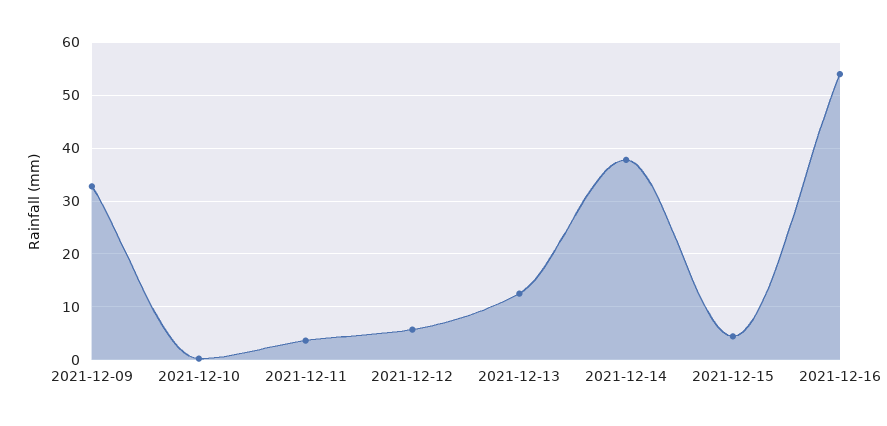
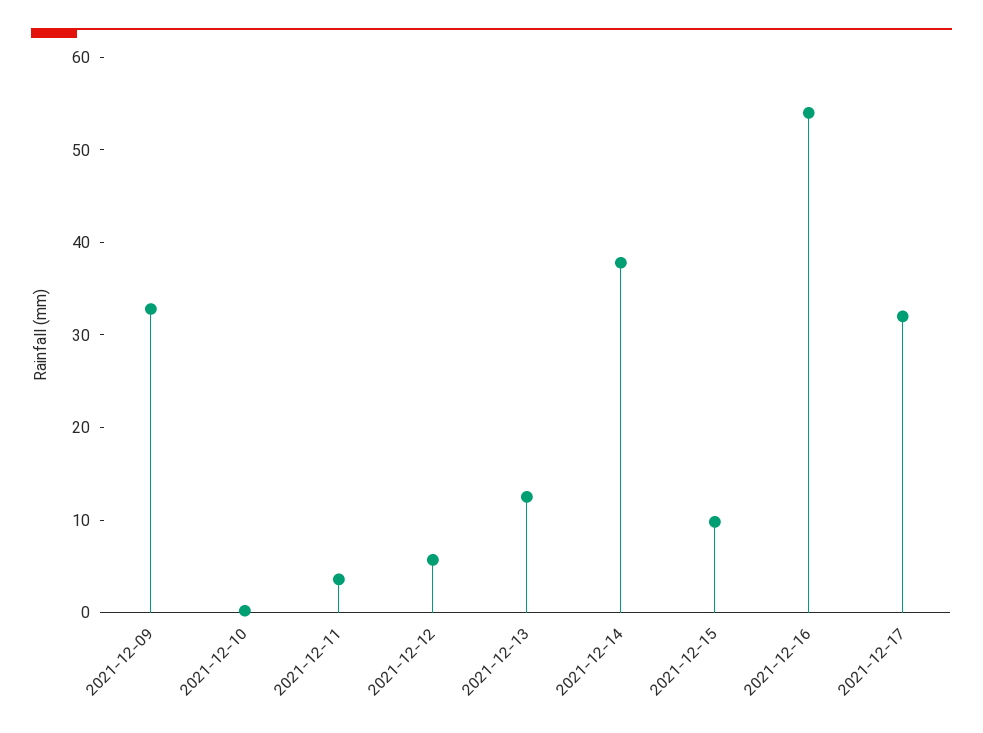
2021-12-15: 4 -> 10
2021-12-17: none -> 32

